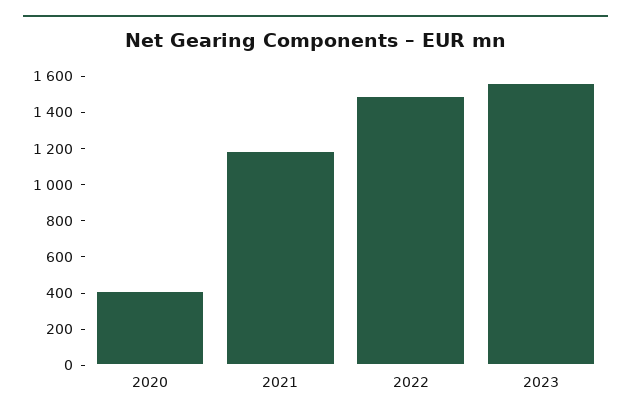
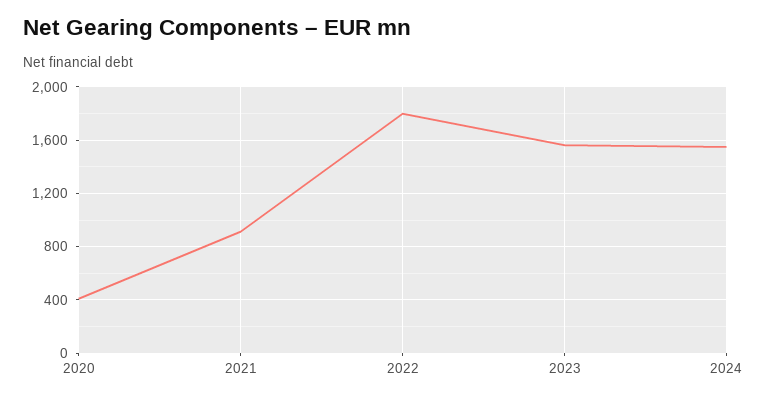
2021: 1200 -> 900
2022: 1500 -> 1800
2024: none -> 1550

